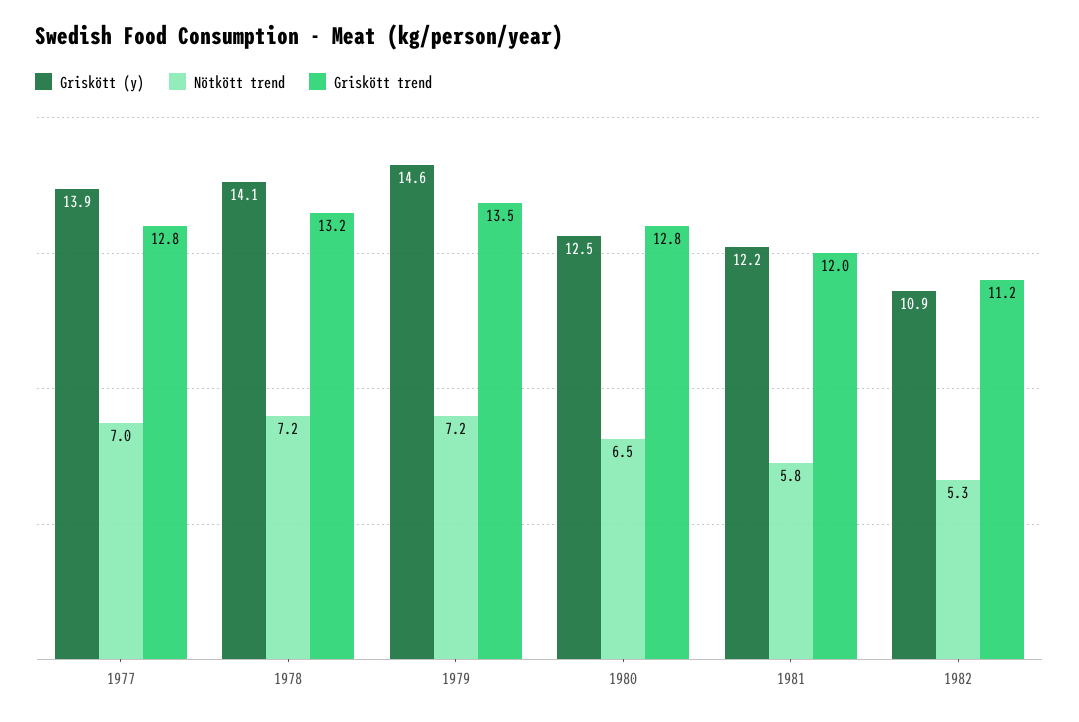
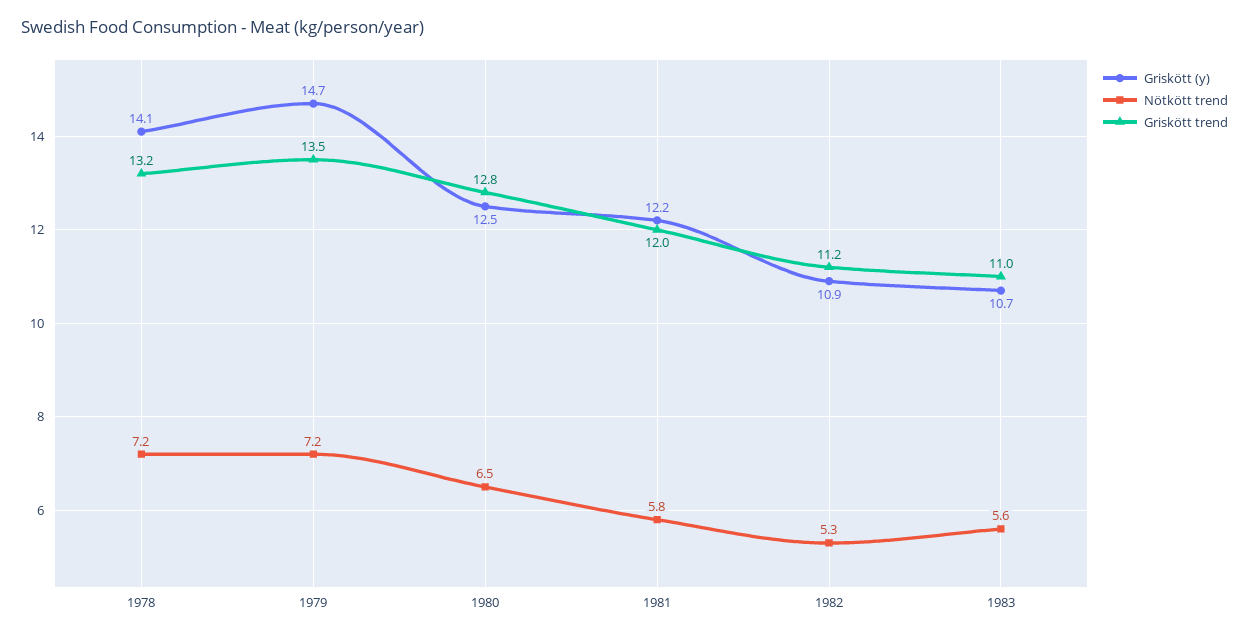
Griskött (y), 1977: 13.9 -> none
Nötkött trend, 1977: 7 -> none
Griskött trend, 1977: 12.8 -> none
Griskött (y), 1979: 14.6 -> 14.7
Griskött (y), 1983: none -> 10.7
Nötkött trend, 1983: none -> 5.6
Griskött trend, 1983: none -> 11

